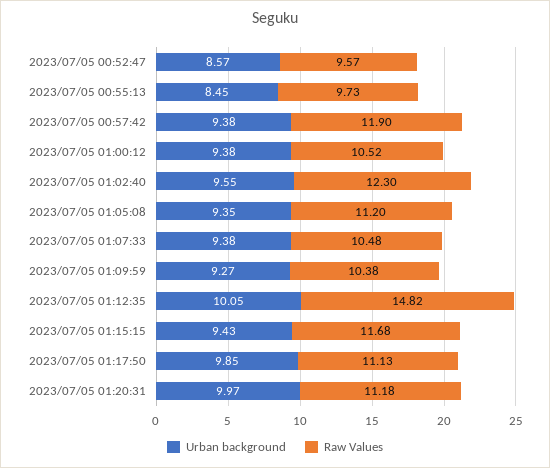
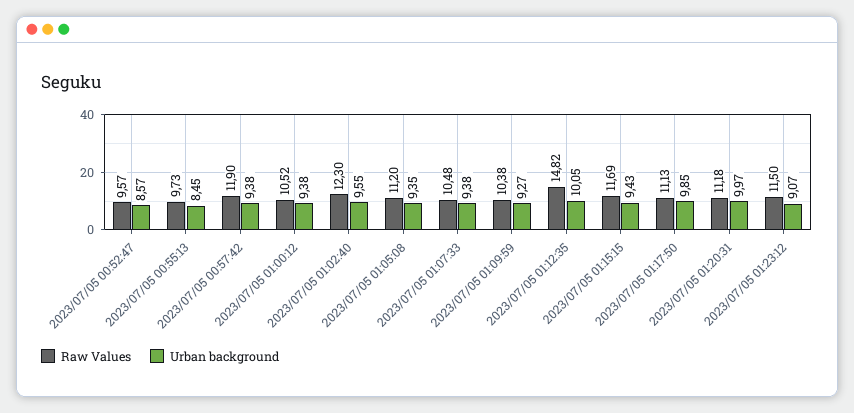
Raw Values, 2023/07/05 01:15:15: 11.68 -> 11.69
Raw Values, 2023/07/05 01:23:12: none -> 11.5
Urban background, 2023/07/05 01:23:12: none -> 9.07

